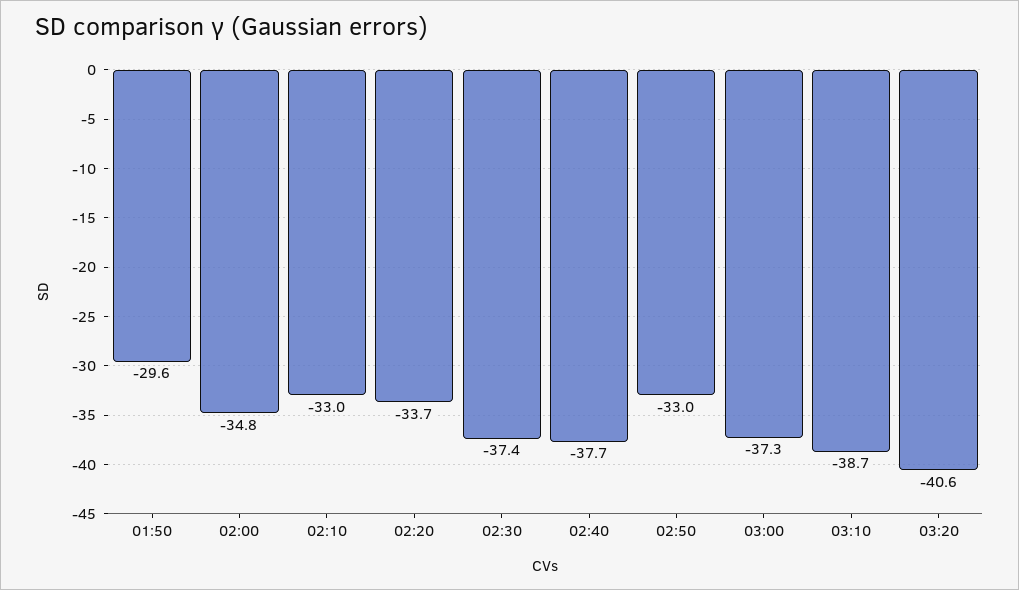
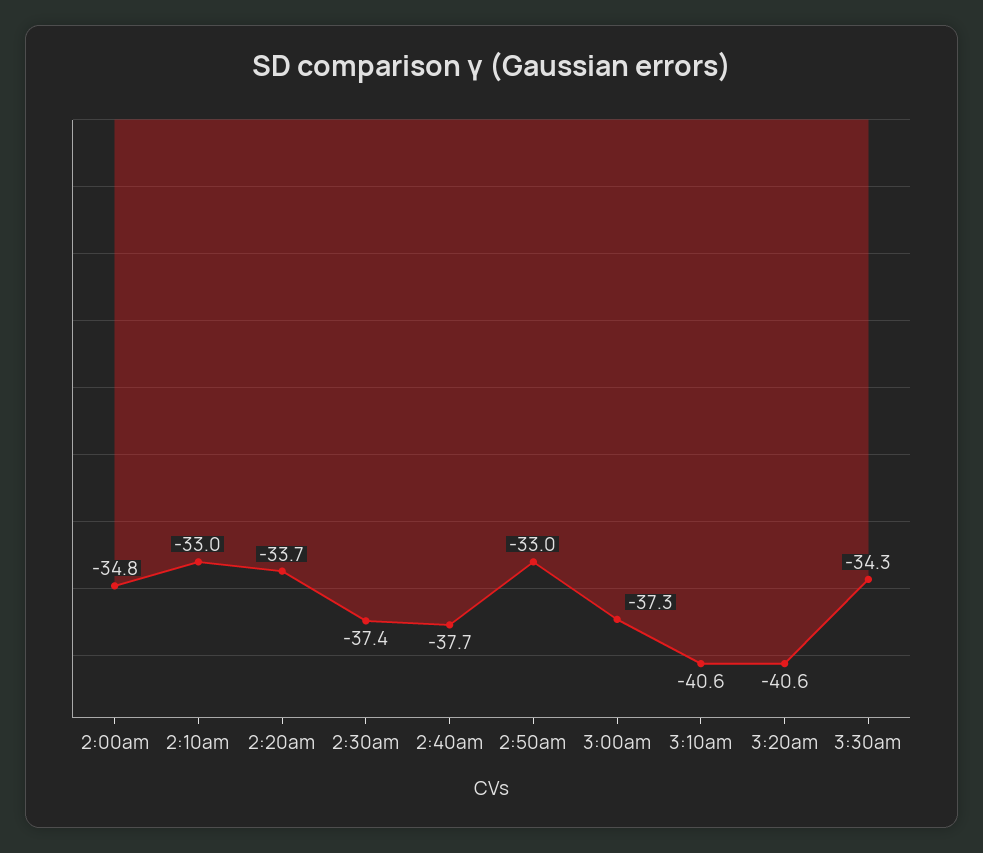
01:50: -29.6 -> none
03:10: -38.7 -> -40.6
3:30am: none -> -34.3

